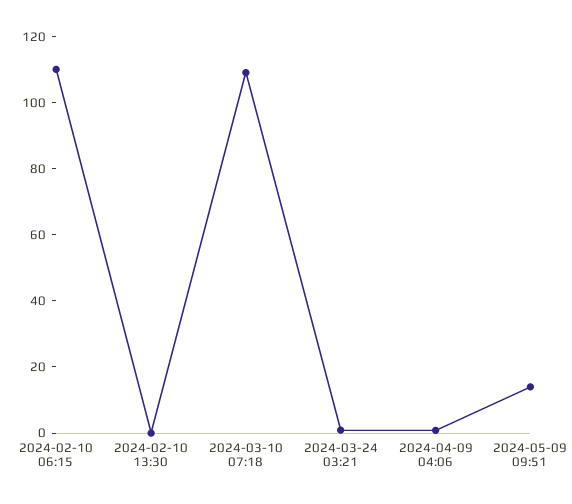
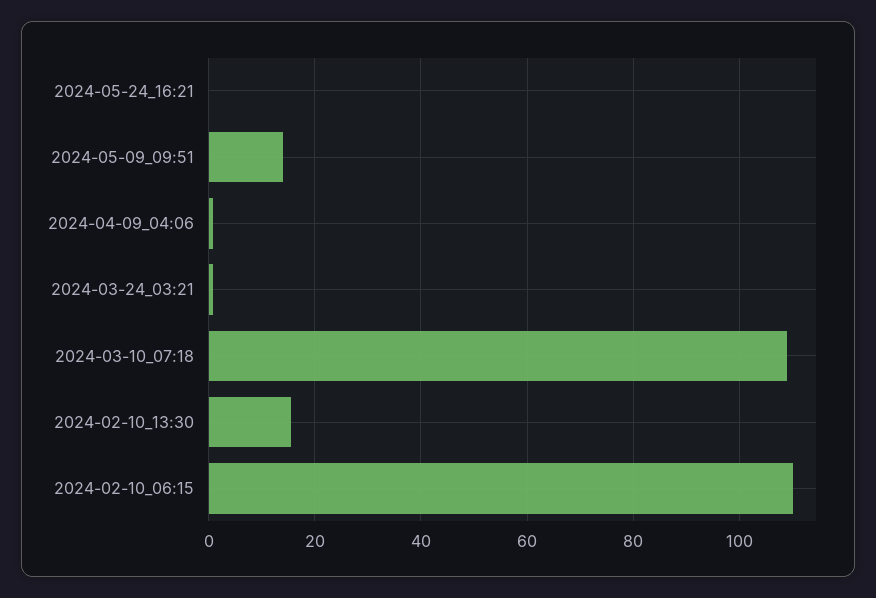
2024-02-10 13:30: 0 -> 16
2024-05-24_16:21: none -> 0

